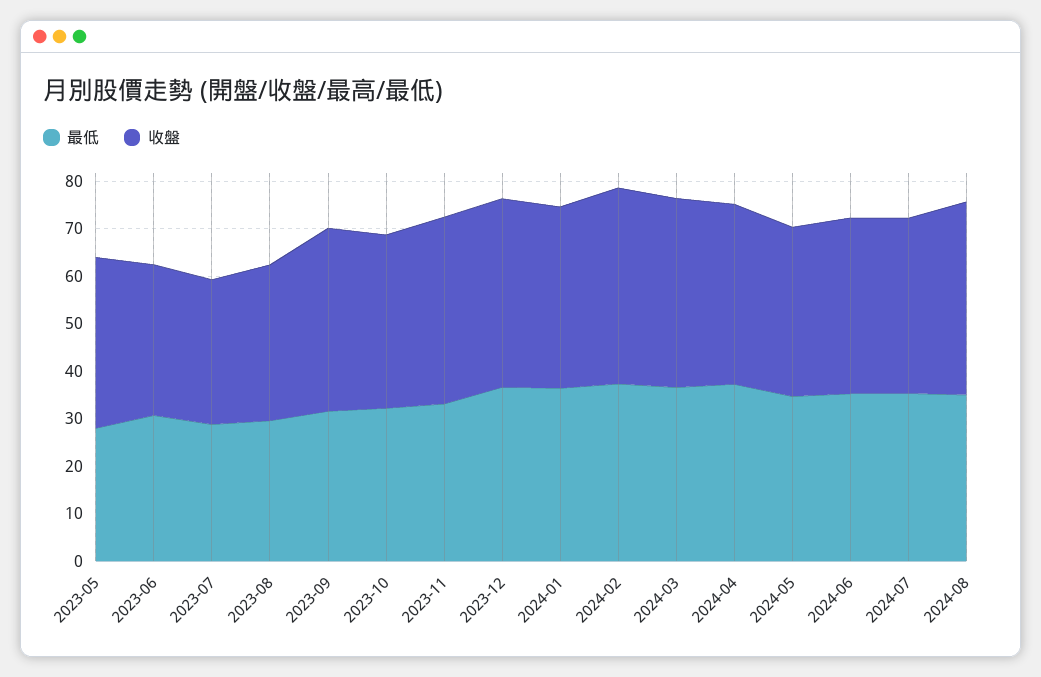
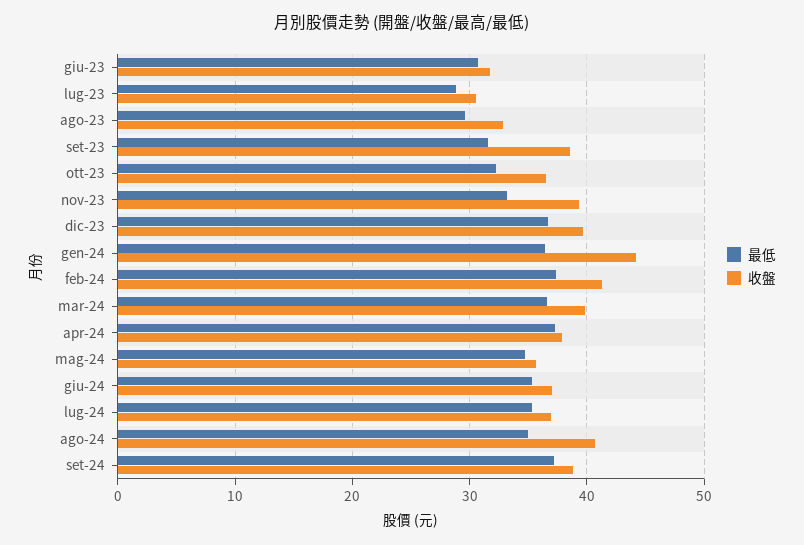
最低, 2023-05: 28 -> none
收盤, 2023-05: 36 -> none
收盤, 2024-01: 38 -> 44
最低, set-24: none -> 37
收盤, set-24: none -> 39

